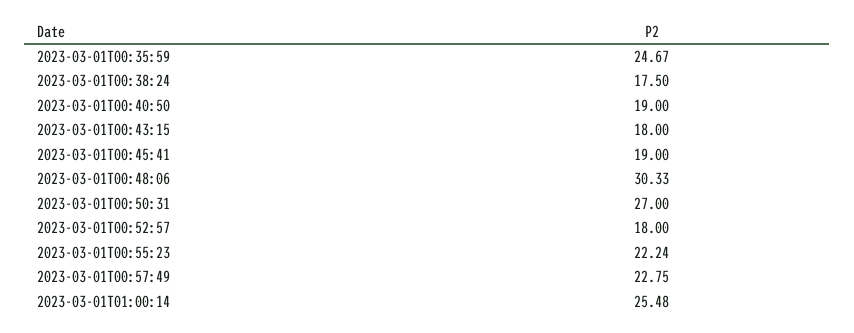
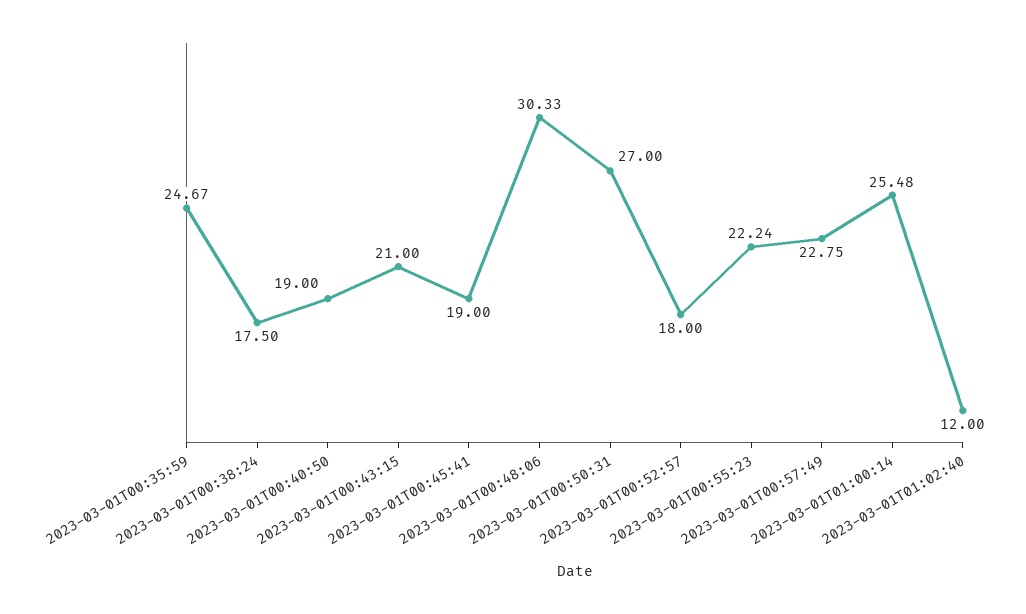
2023-03-01T00:43:15: 18 -> 21
2023-03-01T01:02:40: none -> 12

